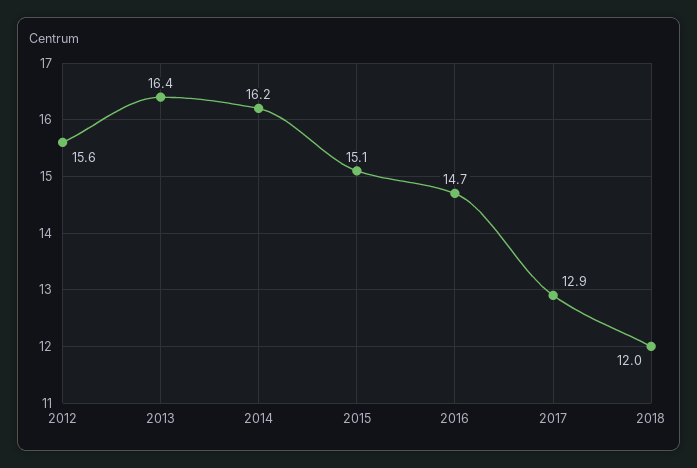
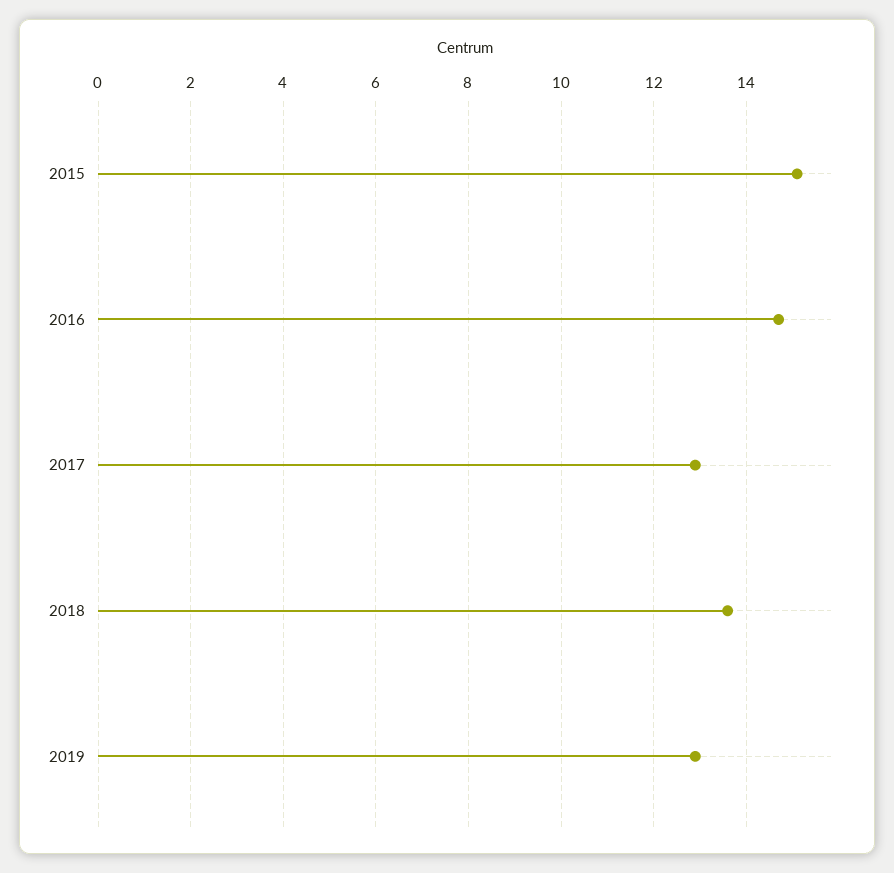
2012: 15.6 -> none
2013: 16.4 -> none
2014: 16.2 -> none
2018: 12 -> 13.5
2019: none -> 13

